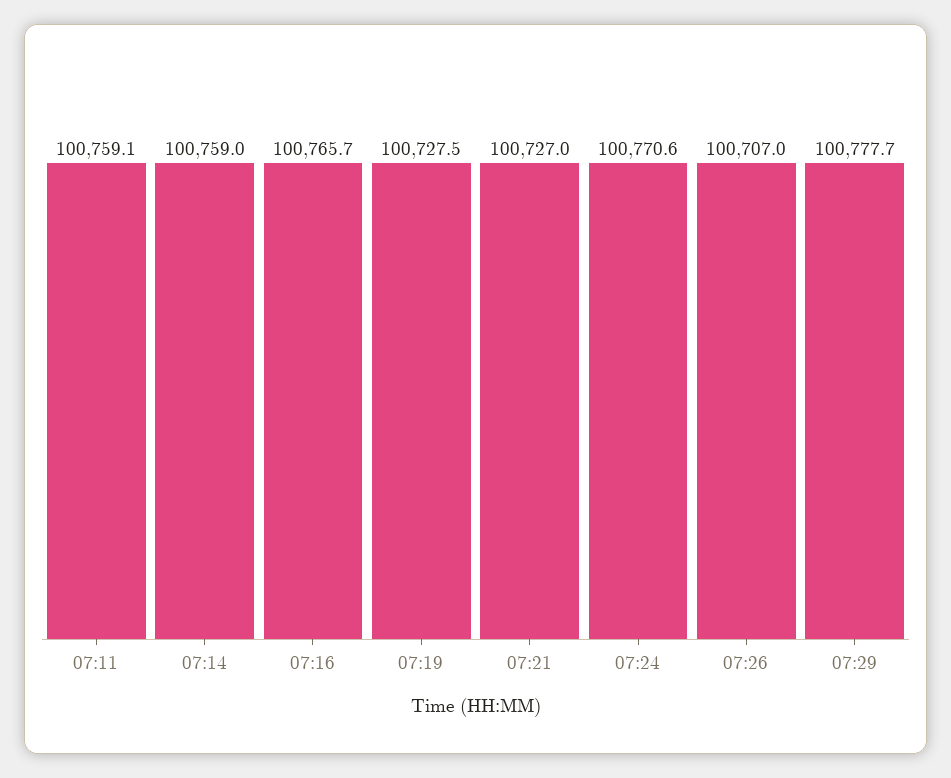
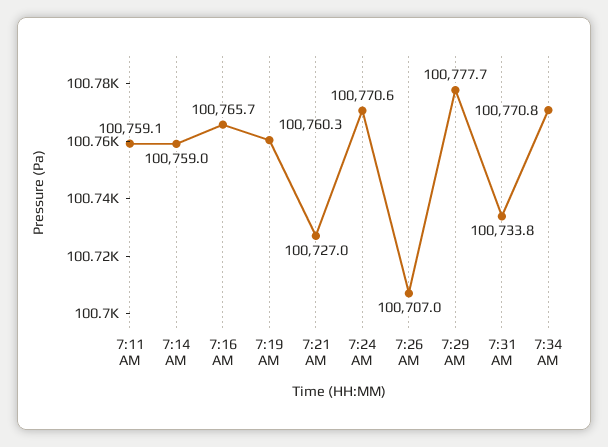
07:19: 100727.5 -> 100760.3
7:31 AM: none -> 100733.8
7:34 AM: none -> 100770.8

